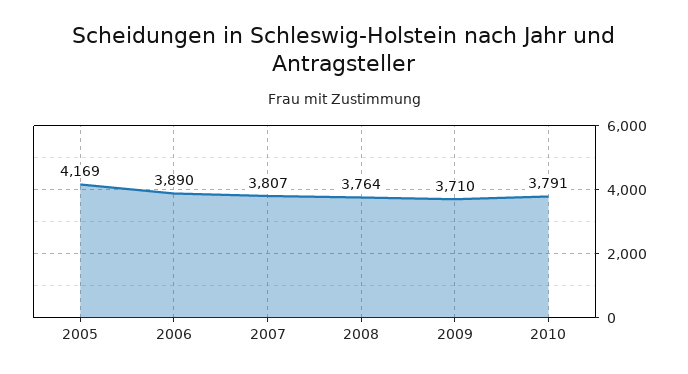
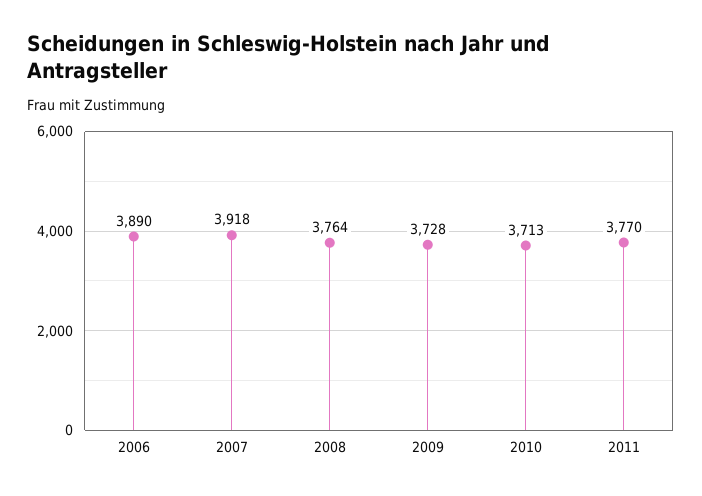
2005: 4169 -> none
2007: 3807 -> 3918
2009: 3710 -> 3728
2010: 3791 -> 3713
2011: none -> 3770

